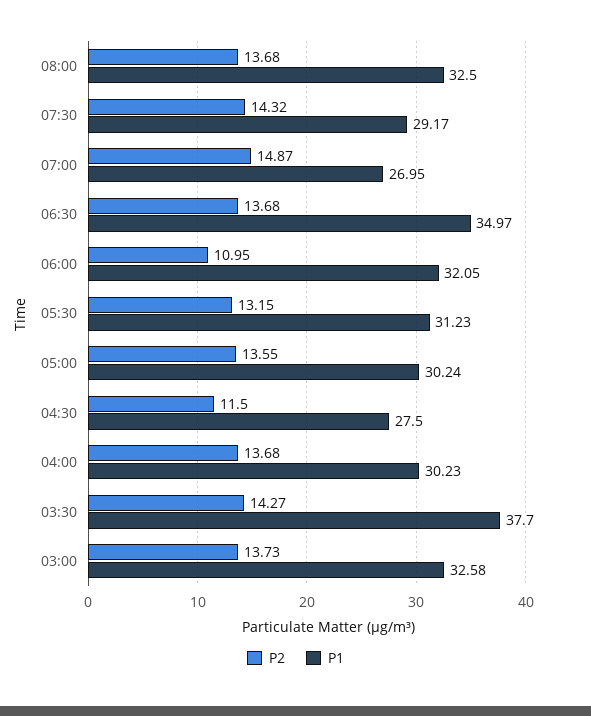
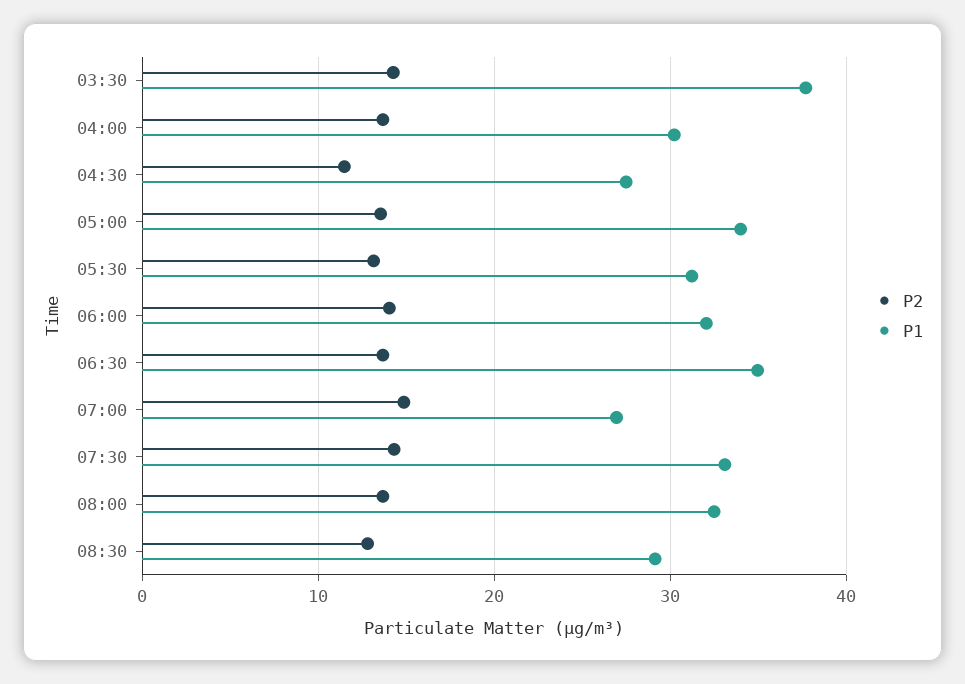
P1, 07:30: 29.17 -> 33
P2, 06:00: 10.95 -> 14
P1, 05:00: 30.24 -> 34
P2, 03:00: 13.73 -> none
P1, 03:00: 32.58 -> none
P2, 08:30: none -> 13
P1, 08:30: none -> 29

